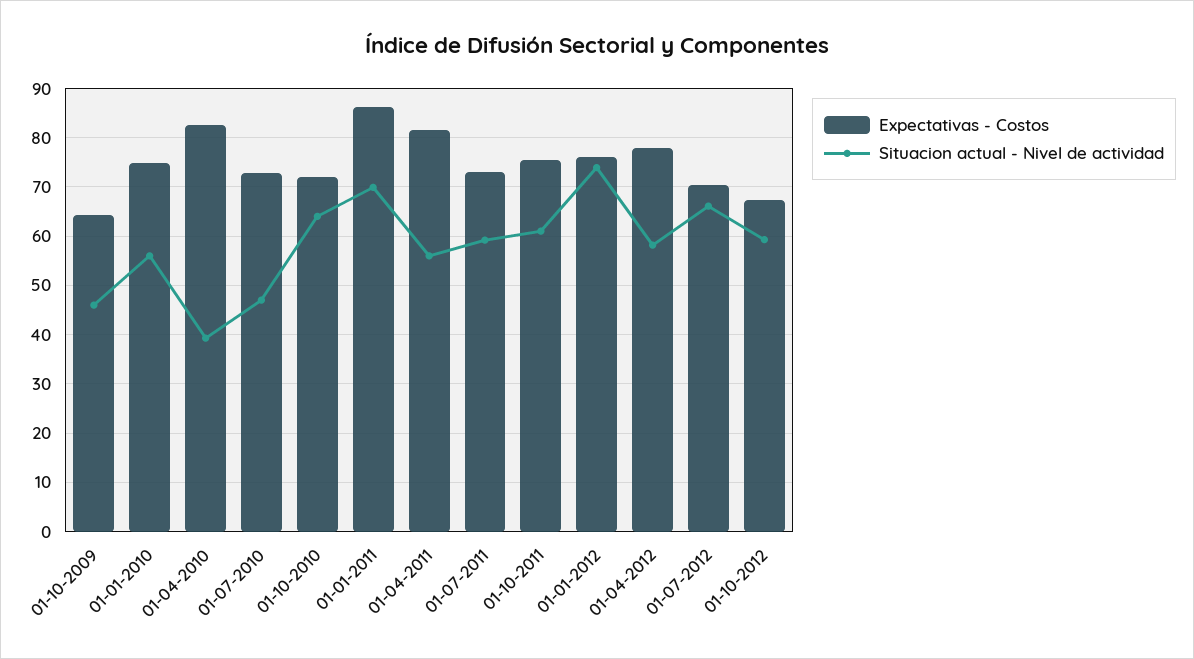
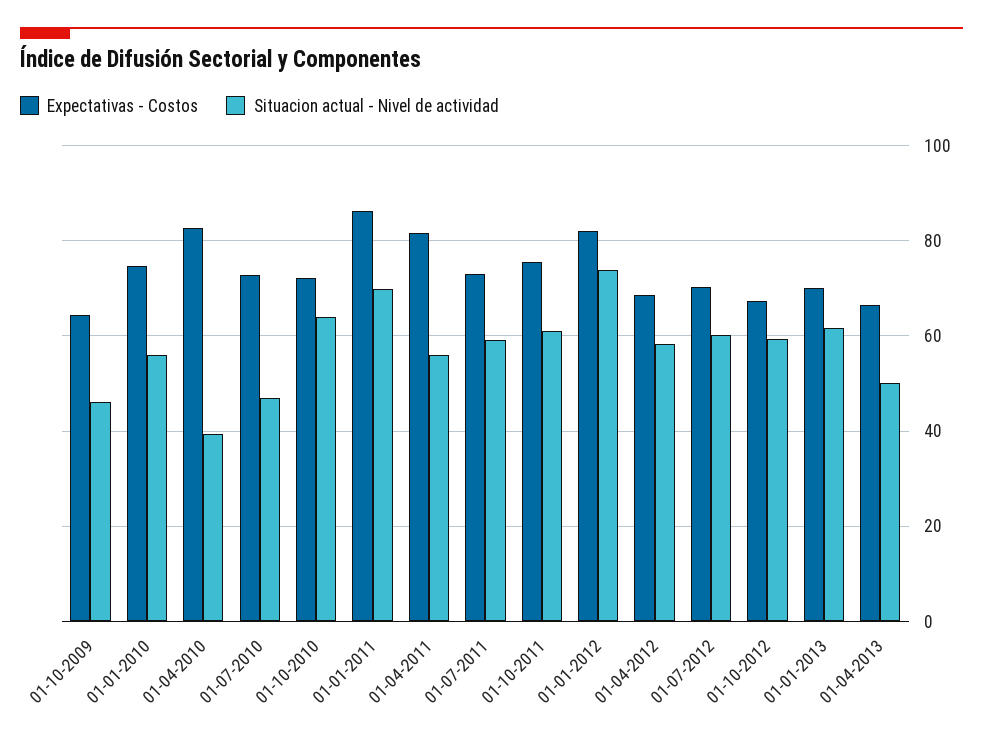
Expectativas - Costos, 01-01-2012: 76 -> 82
Expectativas - Costos, 01-04-2012: 78 -> 68
Situacion actual - Nivel de actividad, 01-07-2012: 66 -> 60
Expectativas - Costos, 01-01-2013: none -> 70
Situacion actual - Nivel de actividad, 01-01-2013: none -> 62
Expectativas - Costos, 01-04-2013: none -> 66
Situacion actual - Nivel de actividad, 01-04-2013: none -> 50

